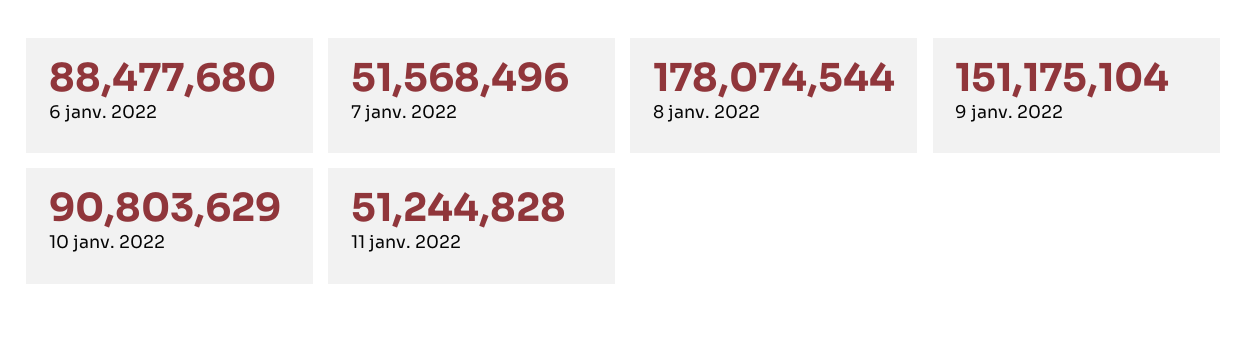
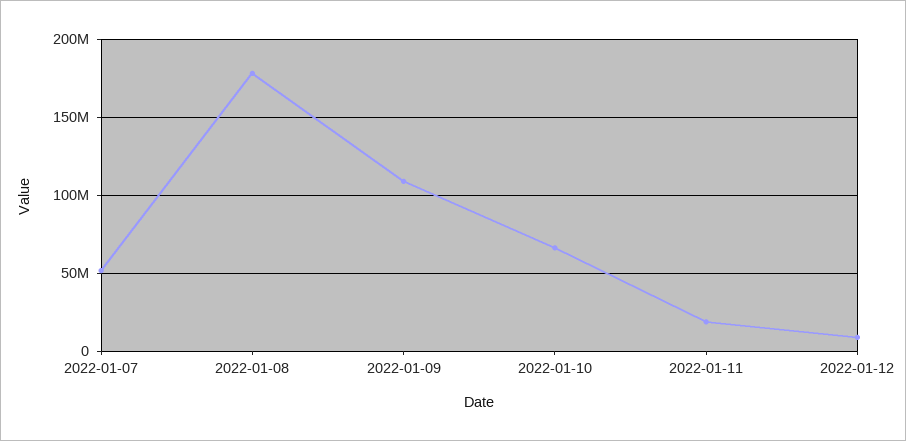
6 janv. 2022: 88477680 -> none
9 janv. 2022: 151175104 -> 110000000
10 janv. 2022: 90803629 -> 65000000
11 janv. 2022: 51244828 -> 20000000
2022-01-12: none -> 10000000

